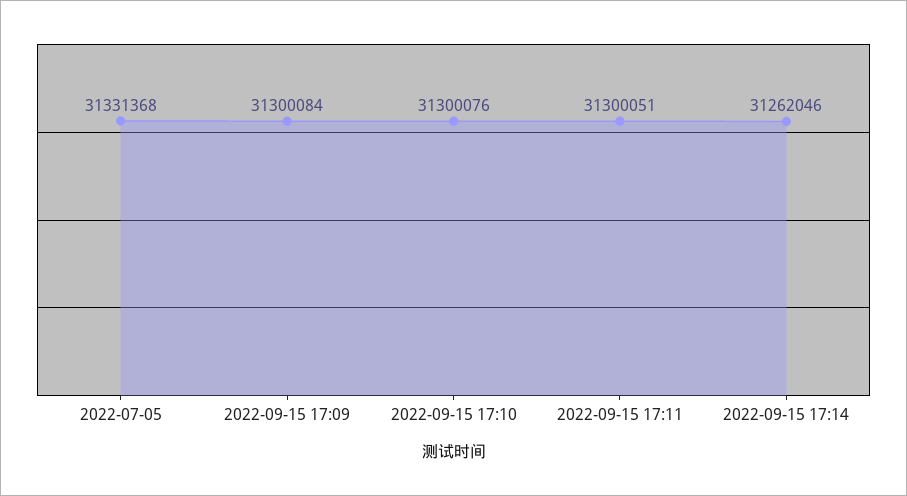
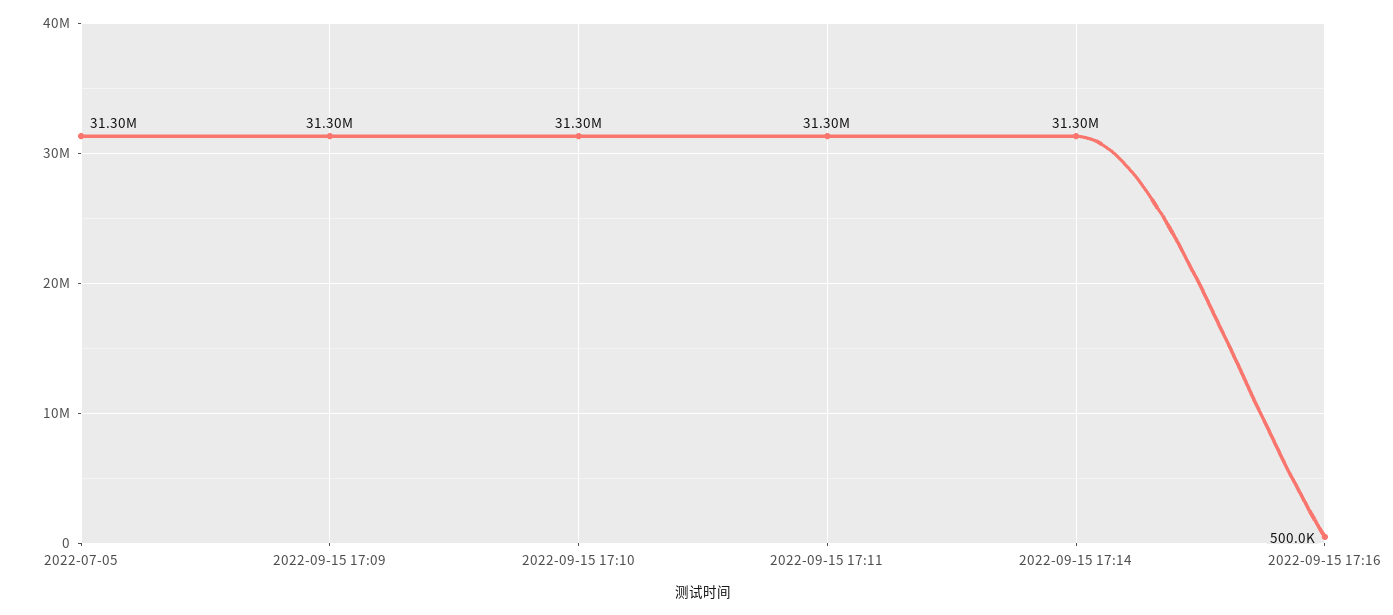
2022-07-05: 31331368 -> 31300000
2022-09-15 17:14: 31262046 -> 31300000
2022-09-15 17:16: none -> 500000

